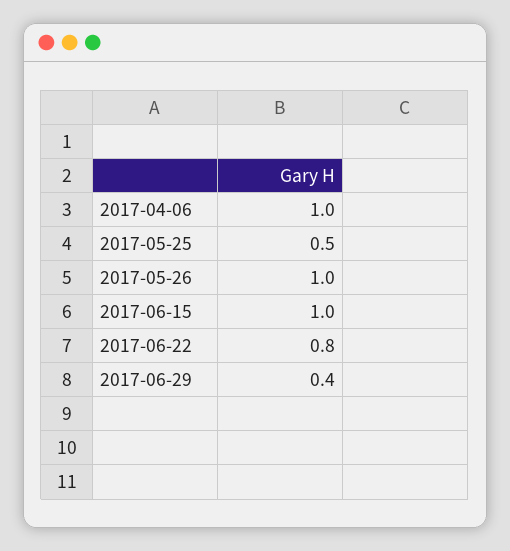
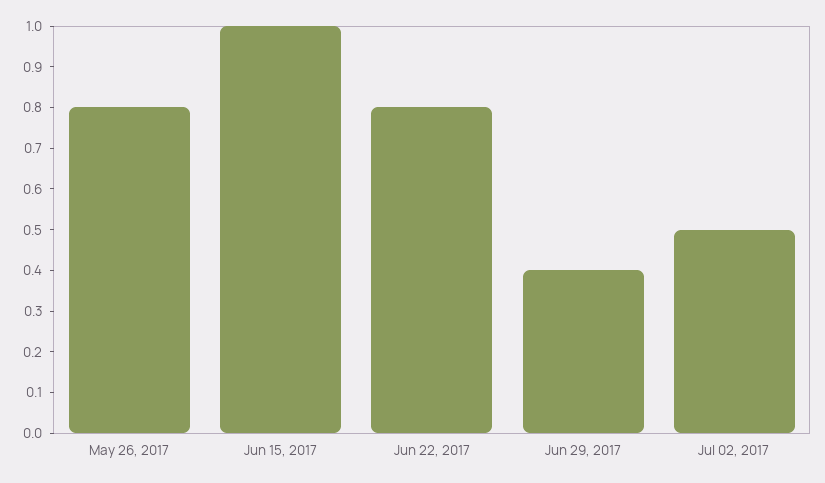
2017-04-06: 1 -> none
2017-05-25: 0.5 -> none
2017-05-26: 1 -> 0.8
Jul 02, 2017: none -> 0.5

